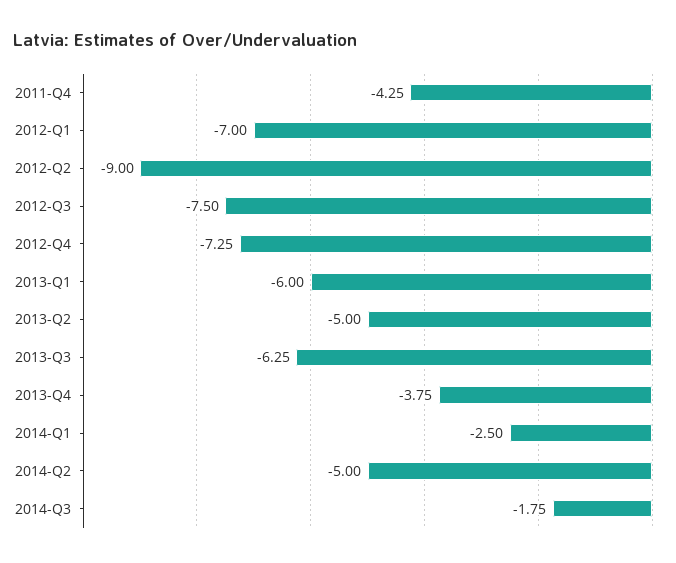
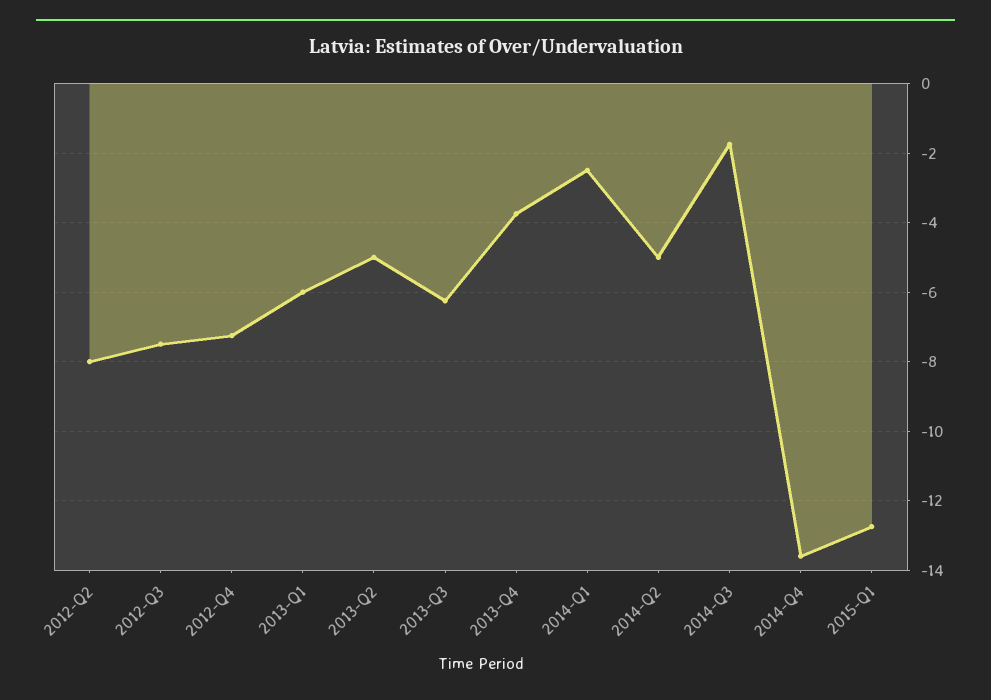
2011-Q4: -4.25 -> none
2012-Q1: -7 -> none
2012-Q2: -9 -> -8
2014-Q4: none -> -13.6
2015-Q1: none -> -12.8

